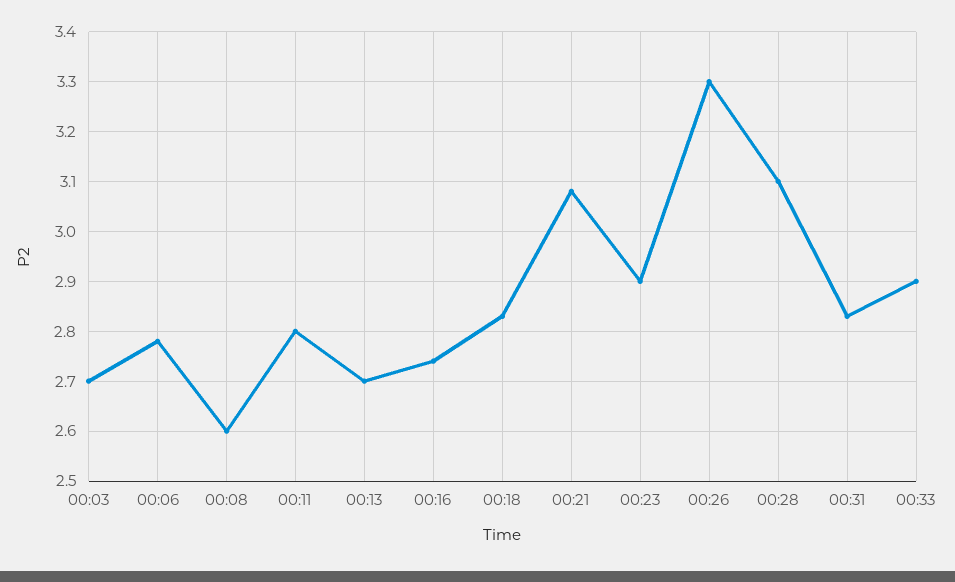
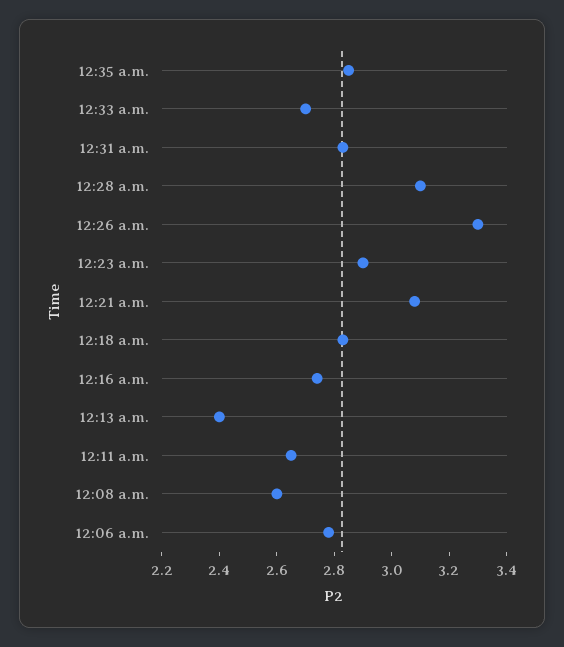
00:03: 2.7 -> none
00:11: 2.8 -> 2.65
00:13: 2.7 -> 2.4
00:33: 2.9 -> 2.7
12:35 a.m.: none -> 2.85

